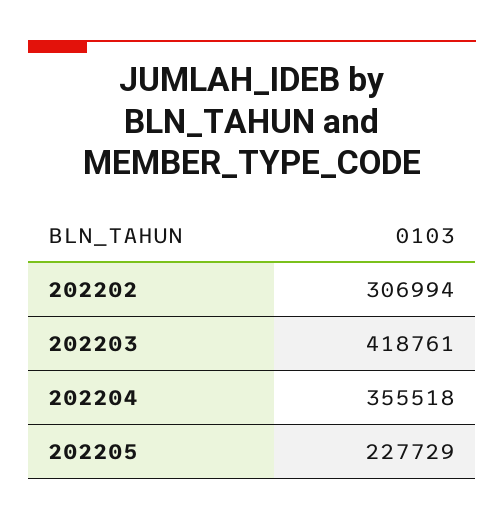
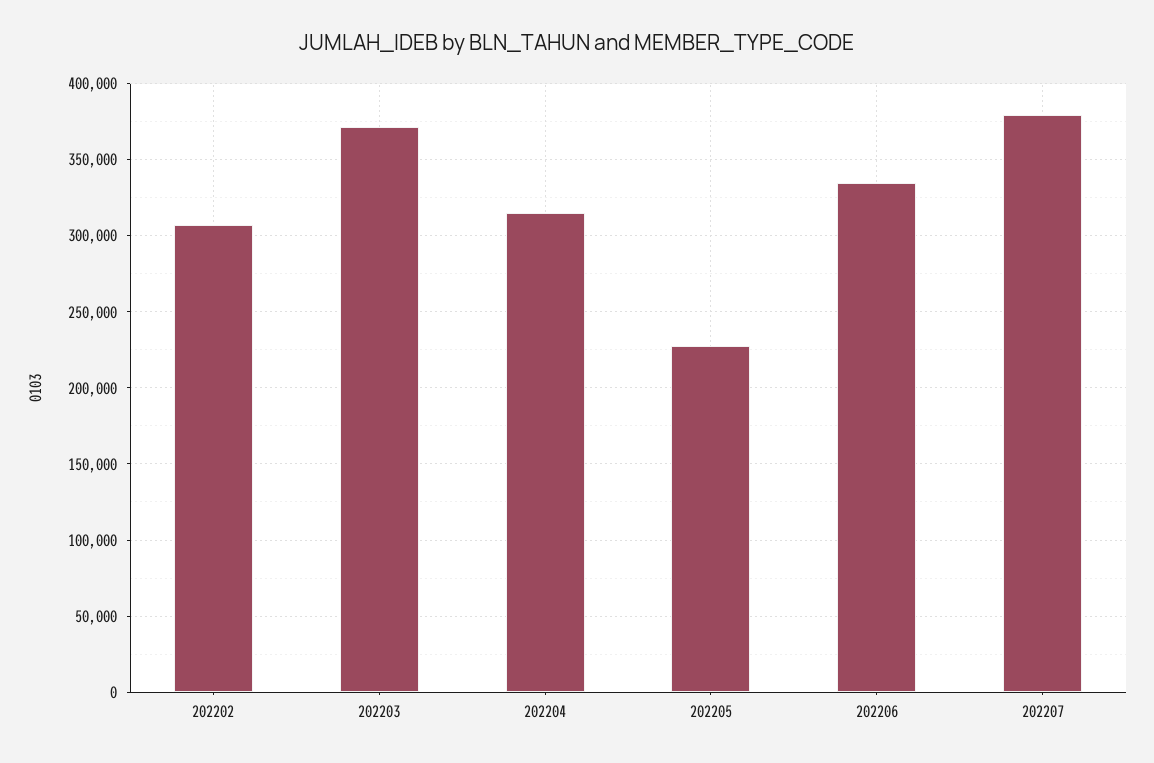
202203: 418761 -> 370000
202204: 355518 -> 315000
202206: none -> 335000
202207: none -> 380000

